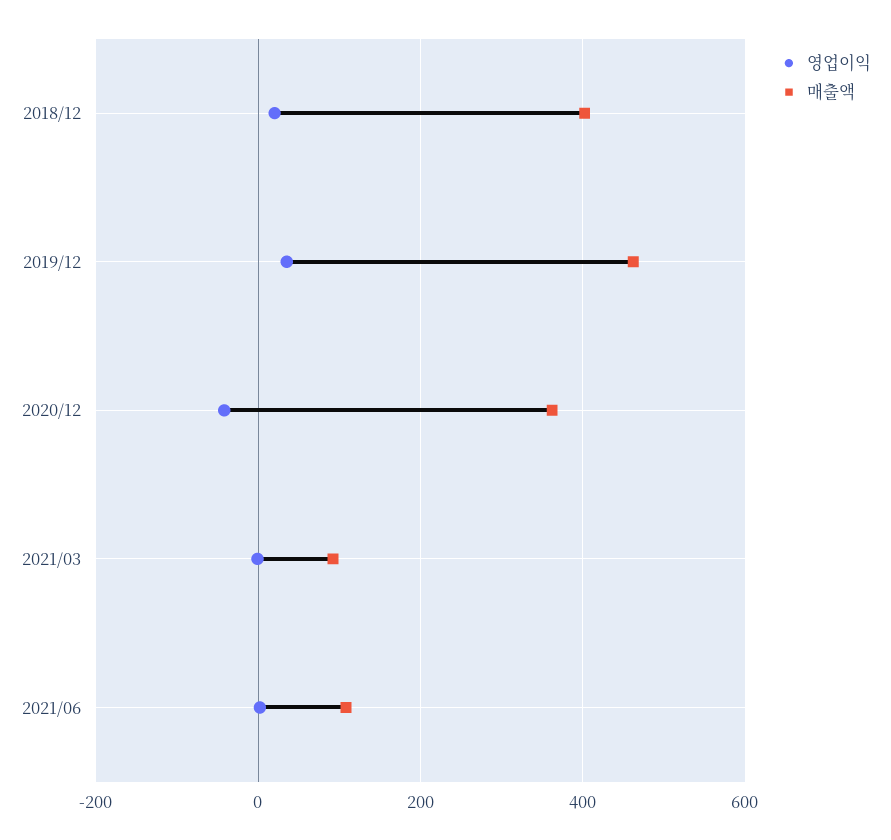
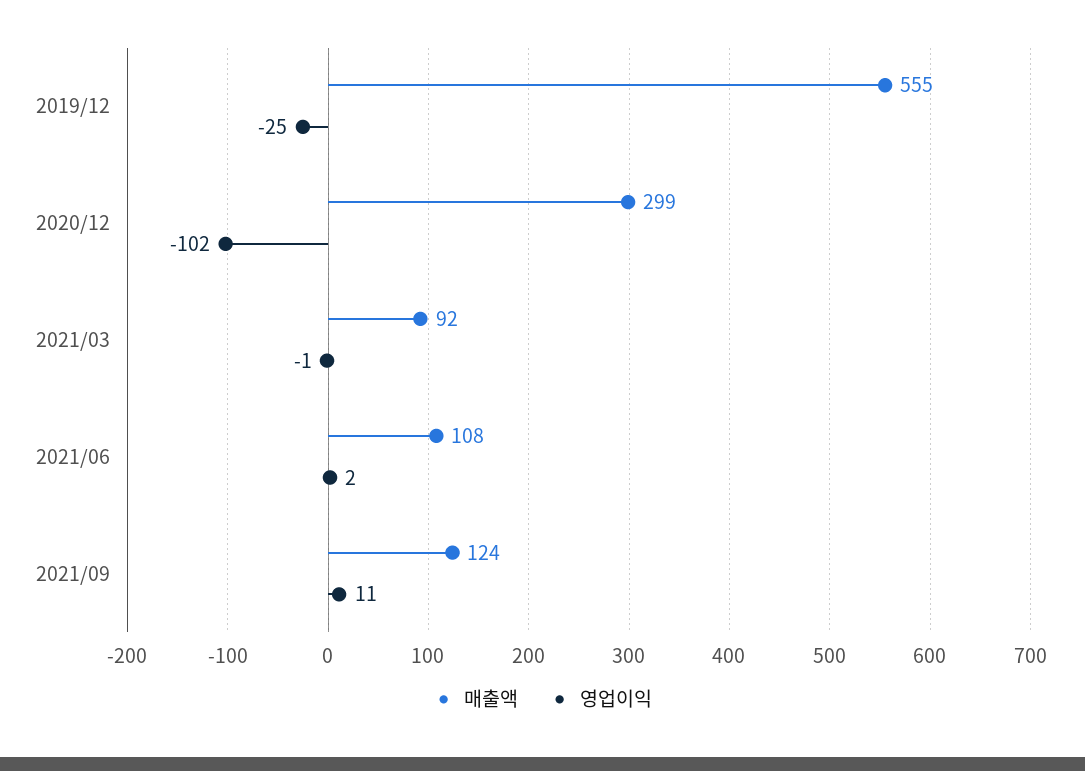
영업이익, 2018/12: 20 -> none
매출액, 2018/12: 400 -> none
영업이익, 2019/12: 40 -> -25
매출액, 2019/12: 460 -> 555
영업이익, 2020/12: -40 -> -102
매출액, 2020/12: 360 -> 299
매출액, 2021/09: none -> 124
영업이익, 2021/09: none -> 11

